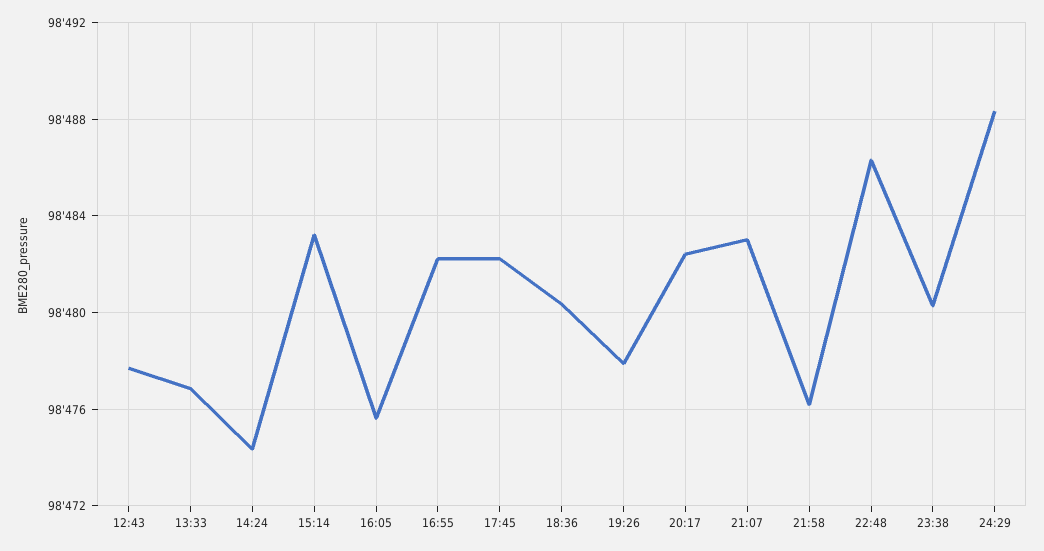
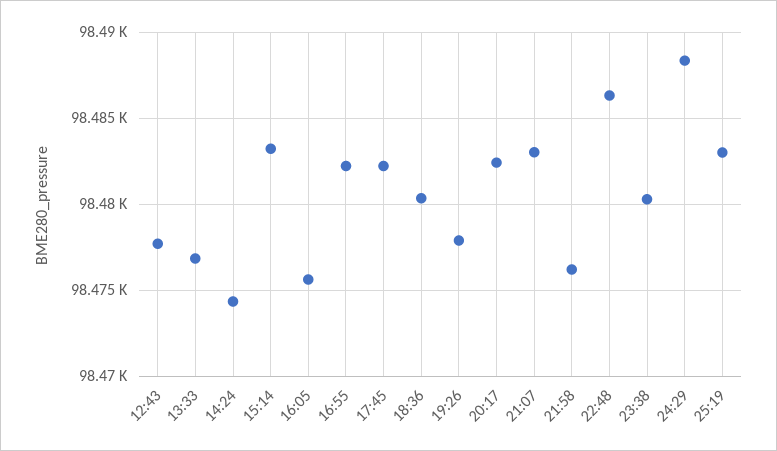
25:19: none -> 98483

